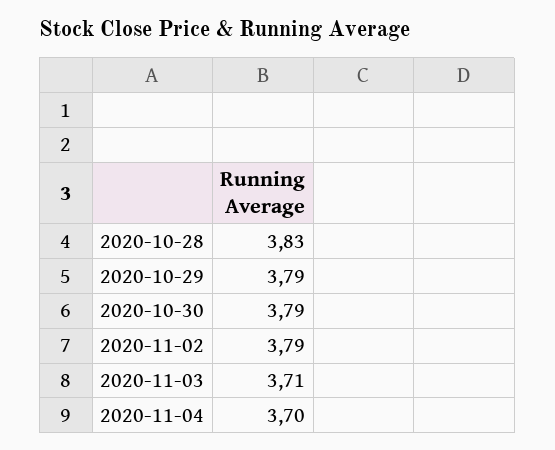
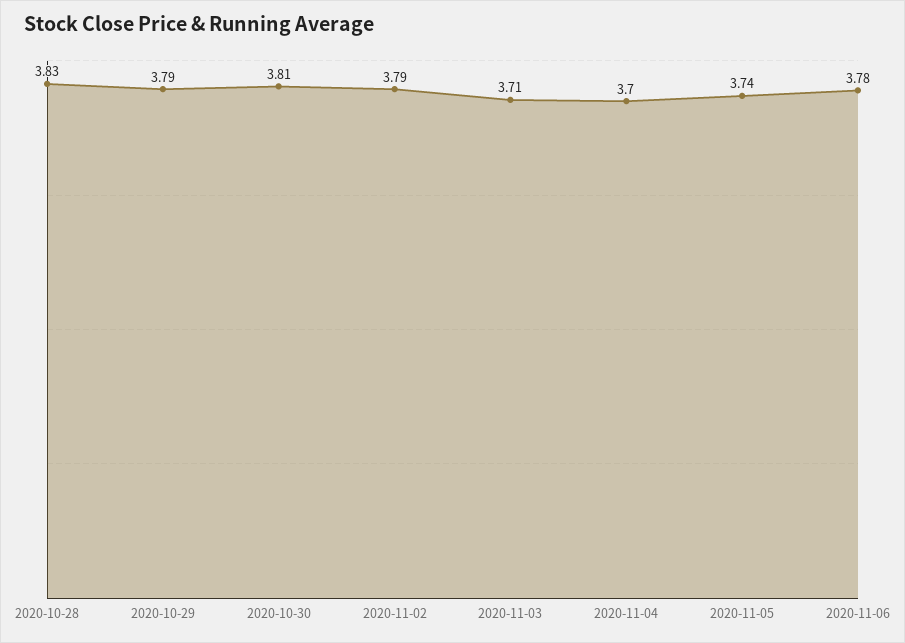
2020-10-30: 3.79 -> 3.81
2020-11-05: none -> 3.74
2020-11-06: none -> 3.78

